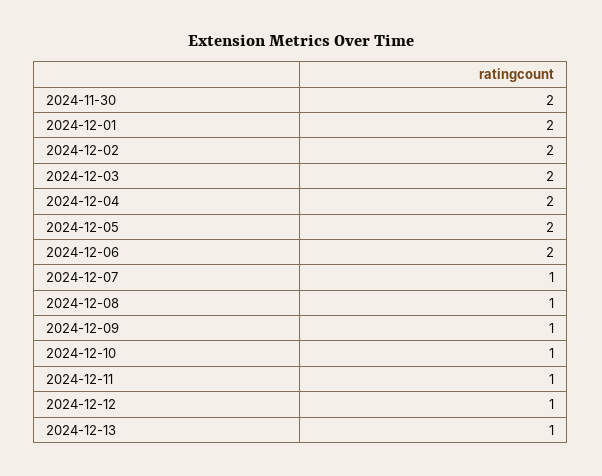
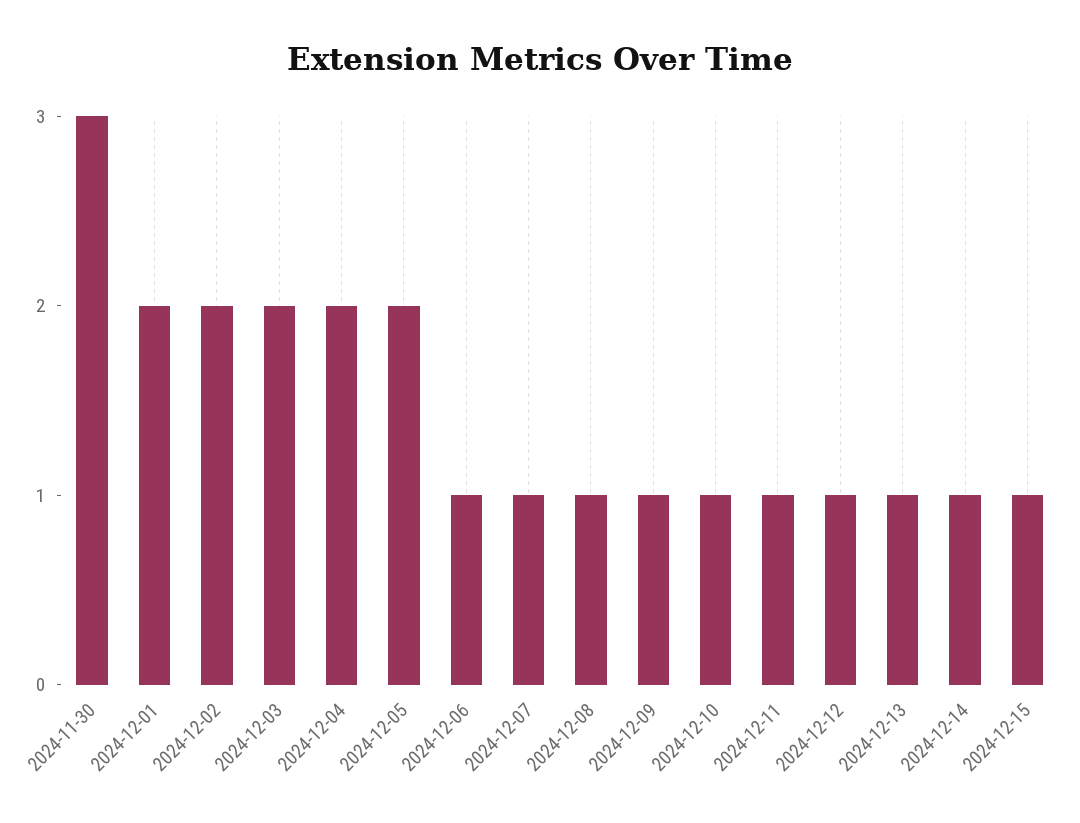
2024-11-30: 2 -> 3
2024-12-06: 2 -> 1
2024-12-14: none -> 1
2024-12-15: none -> 1

